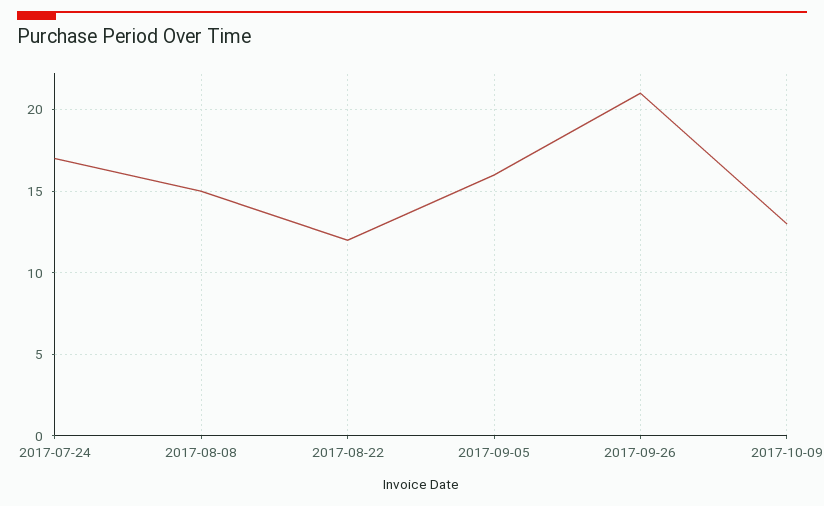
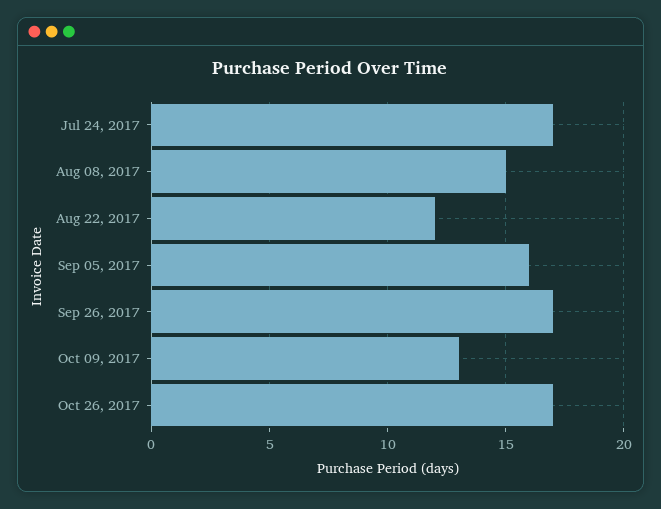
2017-09-26: 21 -> 17
Oct 26, 2017: none -> 17

